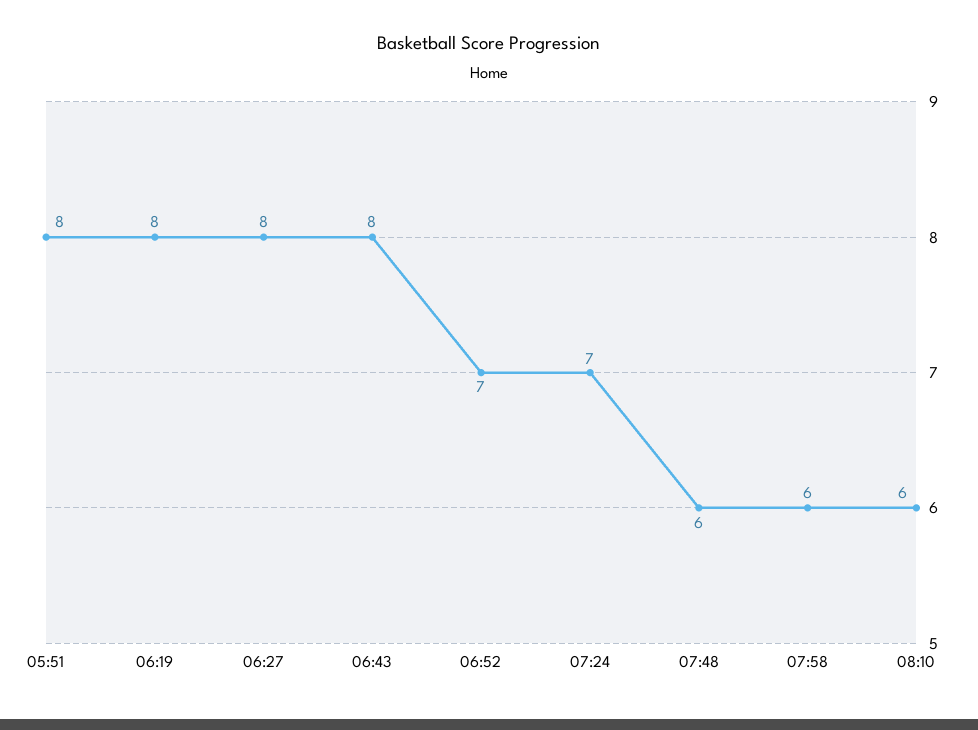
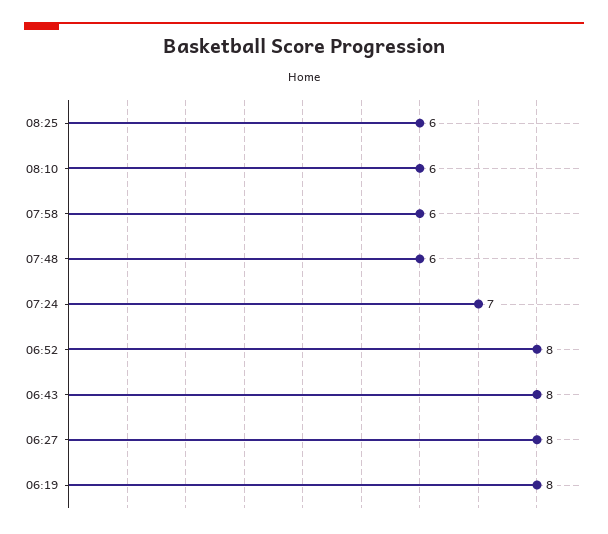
05:51: 8 -> none
06:52: 7 -> 8
08:25: none -> 6

